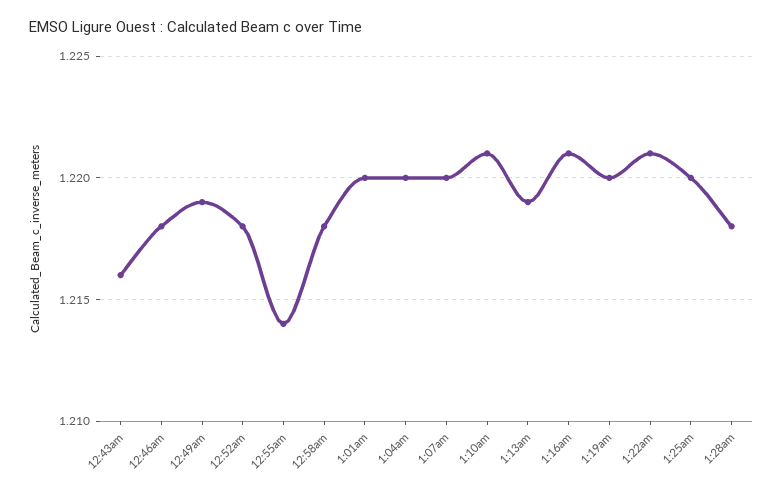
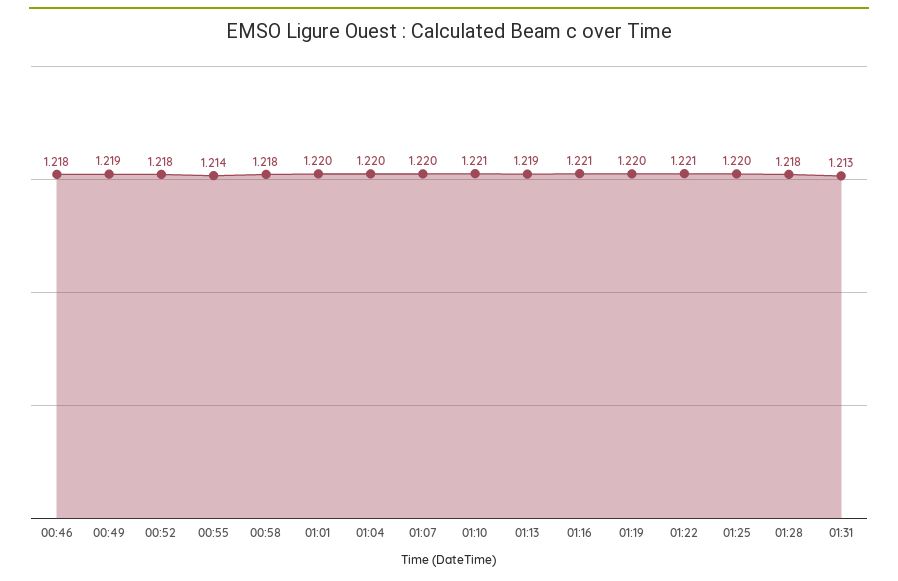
12:43am: 1.216 -> none
01:31: none -> 1.213

